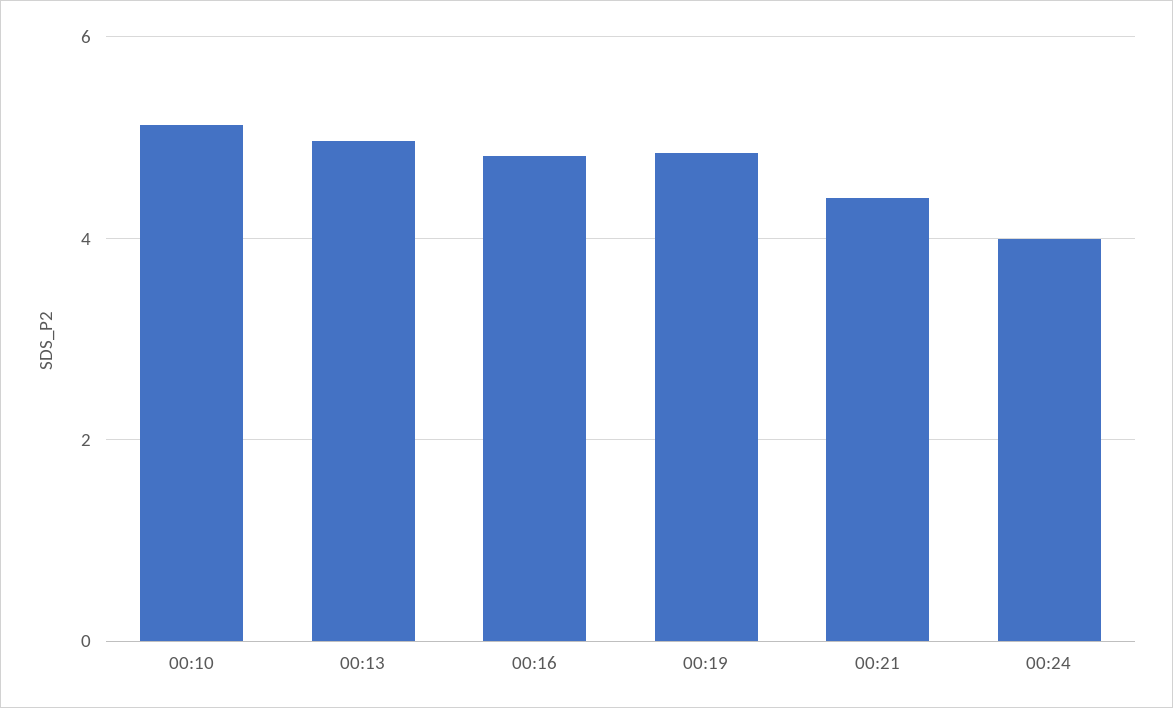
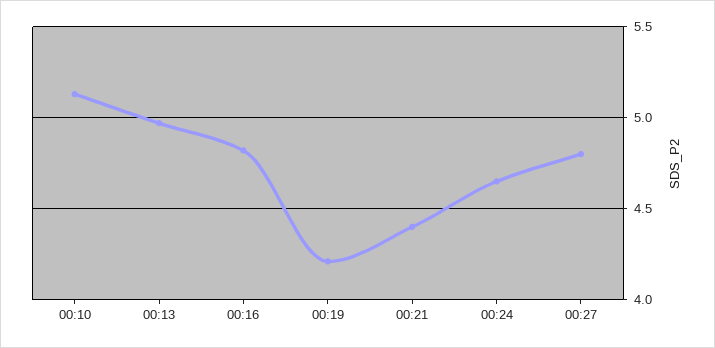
00:19: 4.8 -> 4.2
00:24: 4 -> 4.65
00:27: none -> 4.8

